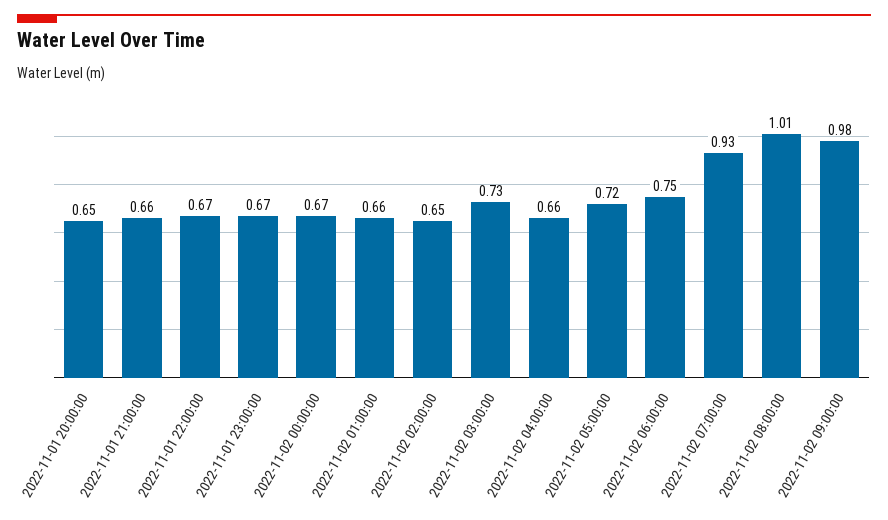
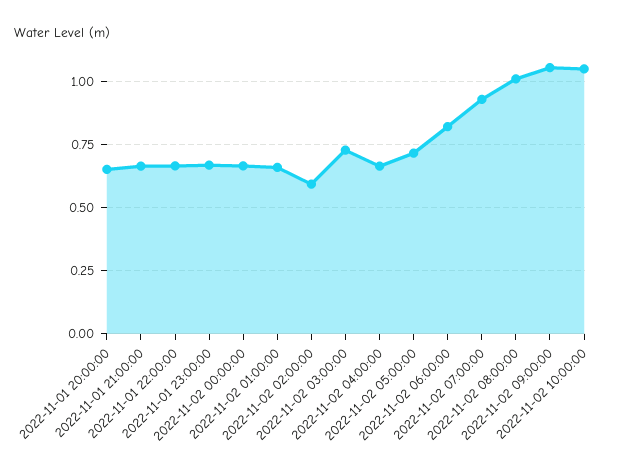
2022-11-02 02:00:00: 0.65 -> 0.6
2022-11-02 06:00:00: 0.75 -> 0.825
2022-11-02 09:00:00: 0.98 -> 1.05
2022-11-02 10:00:00: none -> 1.05

